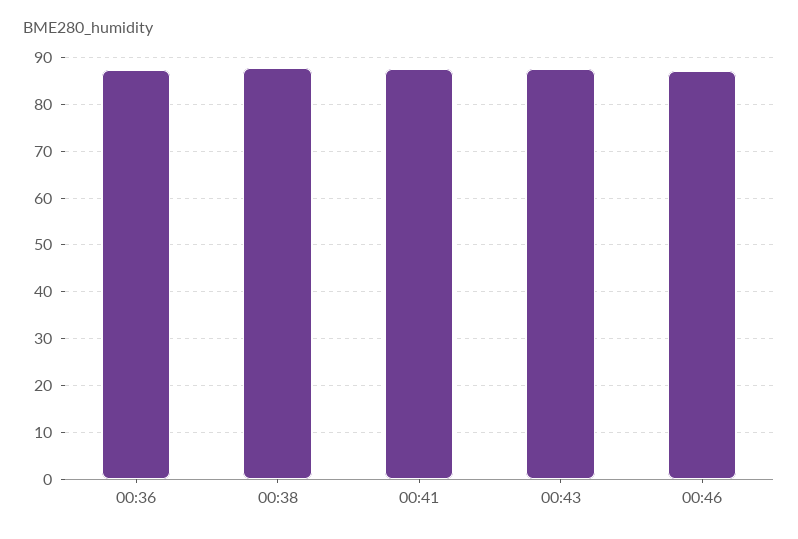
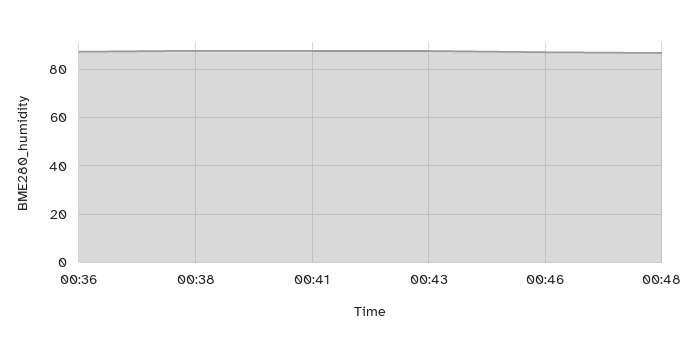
00:48: none -> 87.5

